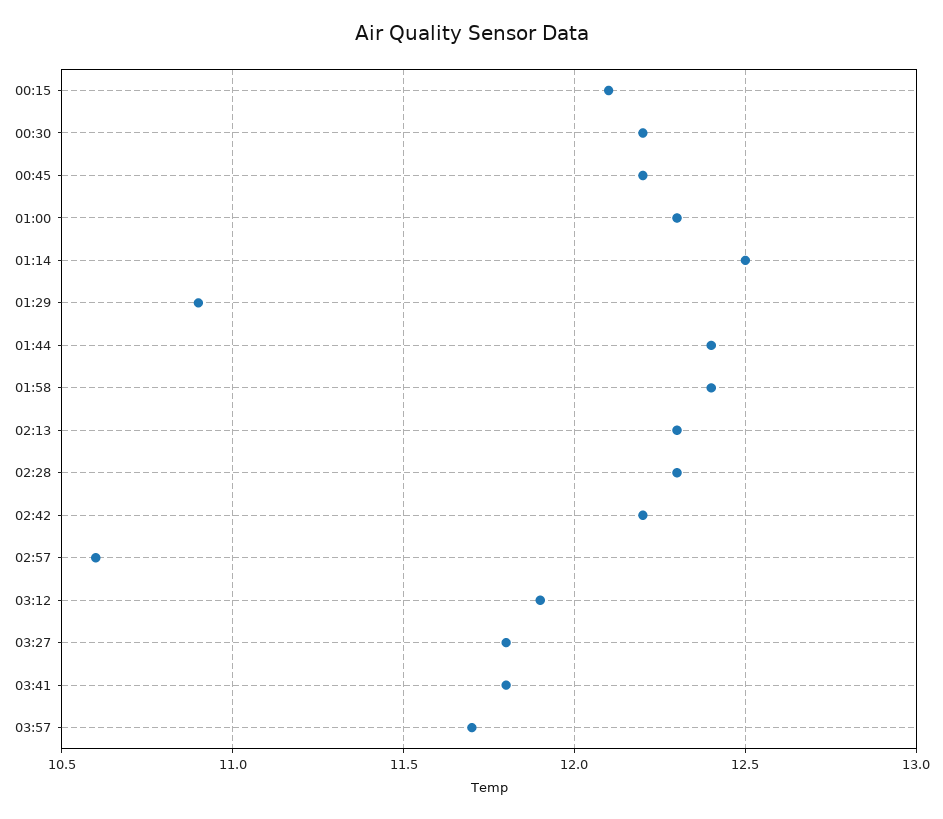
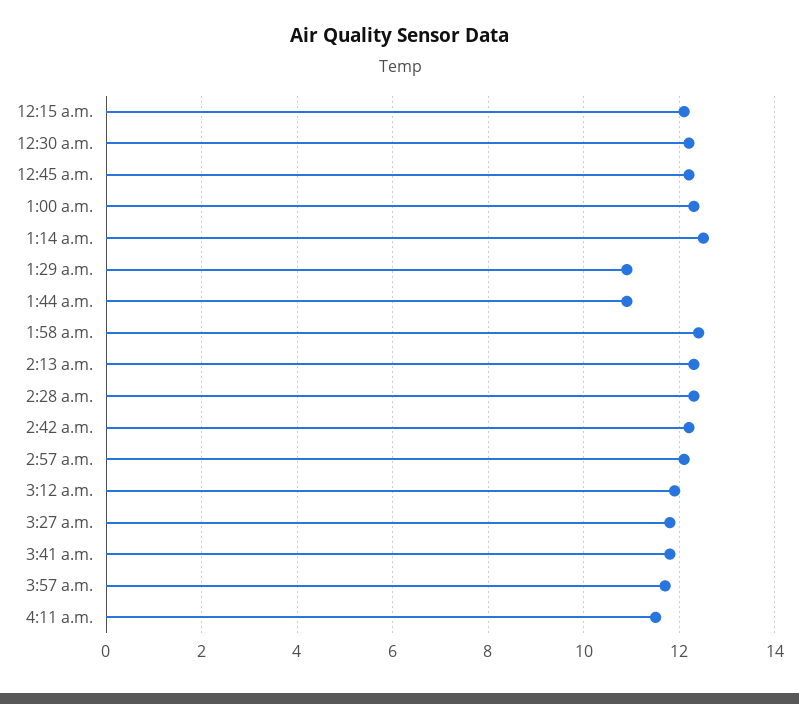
01:44: 12.4 -> 11
02:57: 10.6 -> 12
4:11 a.m.: none -> 11.5

